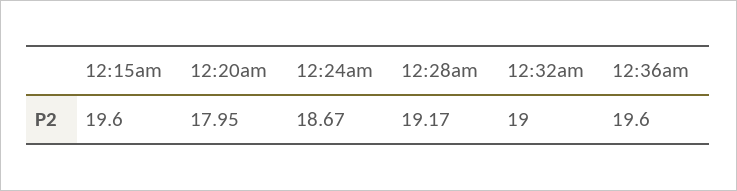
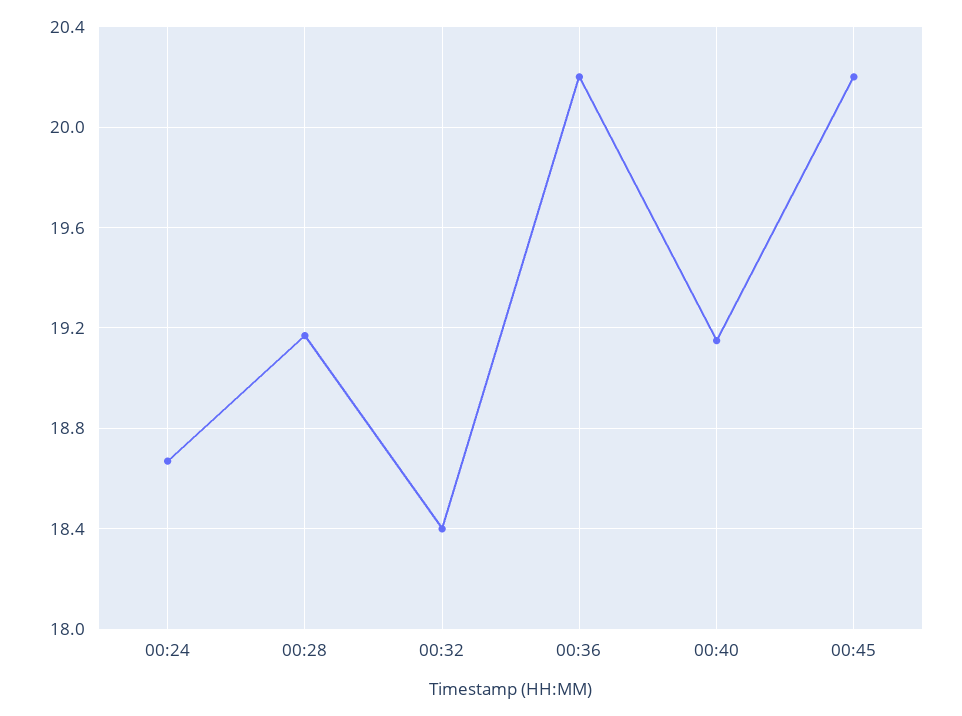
12:15am: 19.6 -> none
12:20am: 17.95 -> none
12:32am: 19 -> 18.4
12:36am: 19.6 -> 20.2
00:40: none -> 19.15
00:45: none -> 20.2

